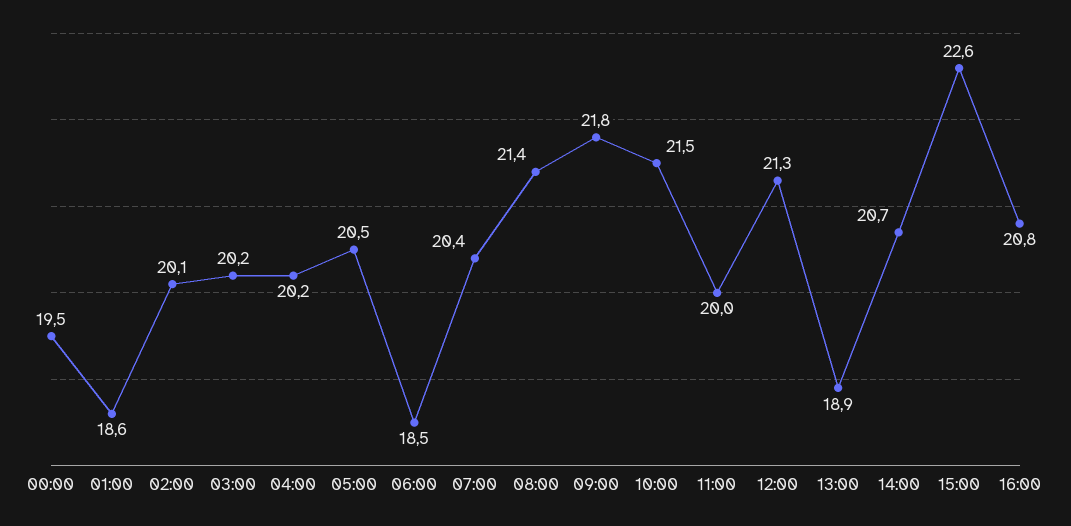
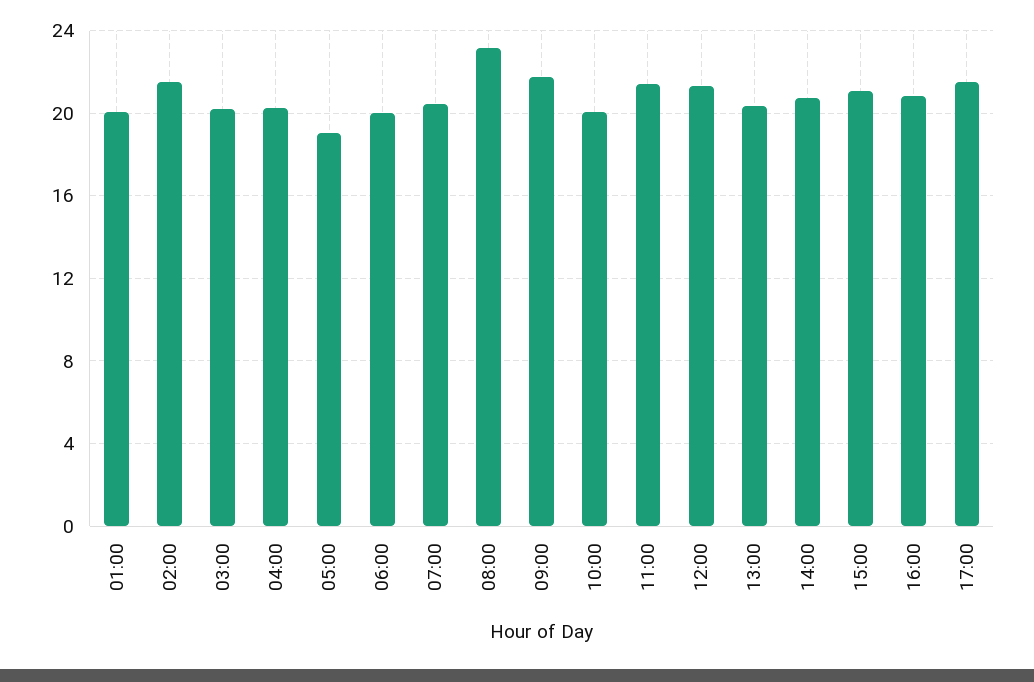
00:00: 19.5 -> none
01:00: 18.6 -> 20
02:00: 20.1 -> 21.5
05:00: 20.5 -> 19
06:00: 18.5 -> 20
08:00: 21.4 -> 23
10:00: 21.5 -> 20
11:00: 20 -> 21.5
13:00: 18.9 -> 20.5
15:00: 22.6 -> 21
17:00: none -> 21.5

